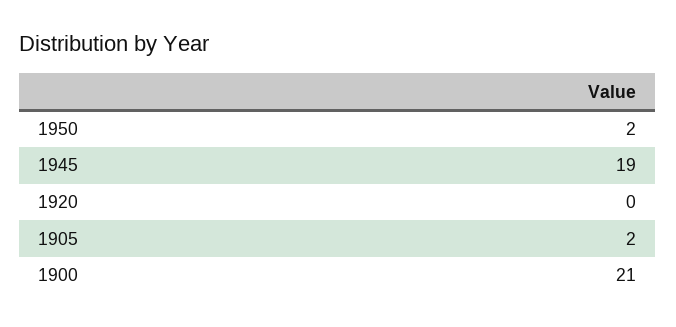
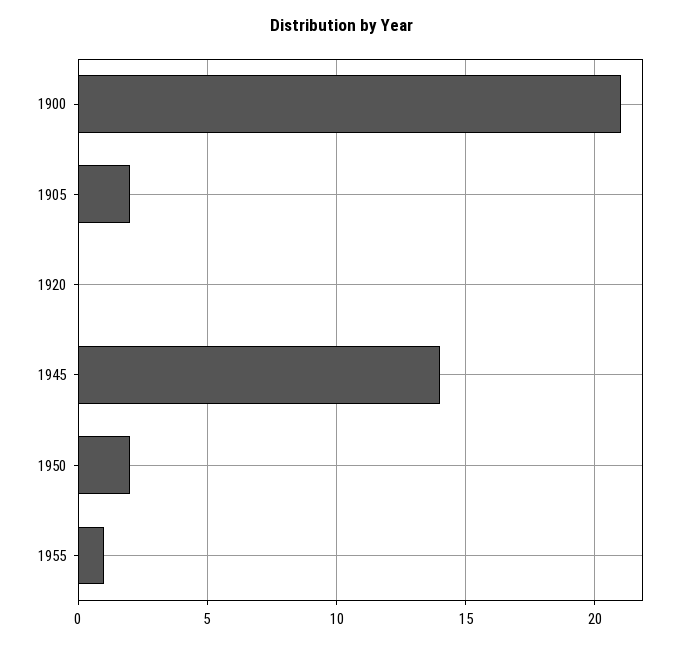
1945: 19 -> 14
1955: none -> 1

